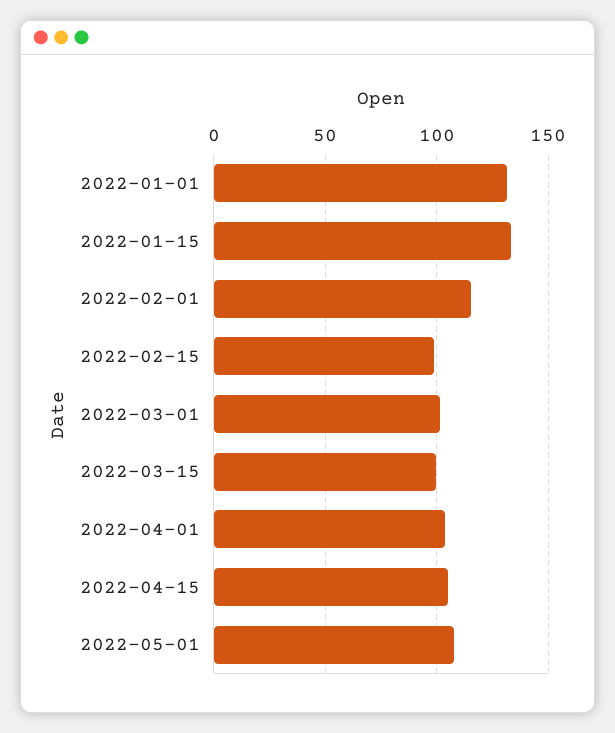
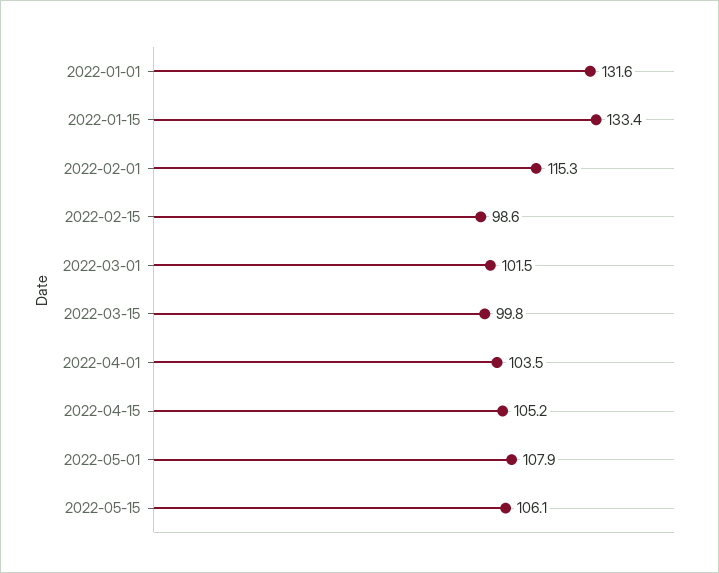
2022-05-15: none -> 106.1

